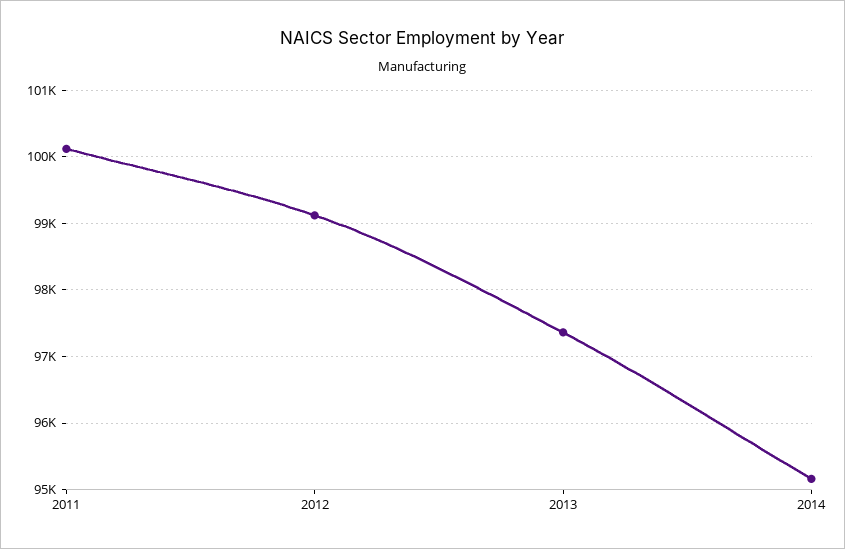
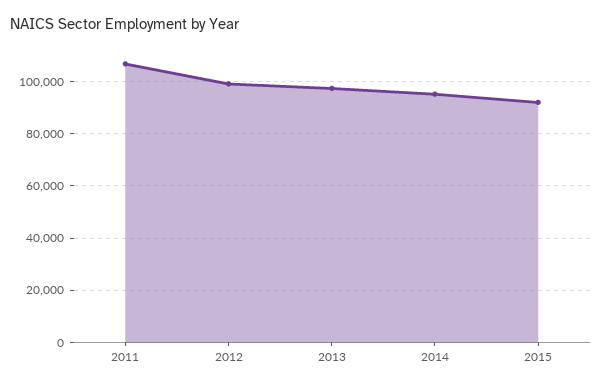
2011: 100100 -> 107500
2015: none -> 92500

